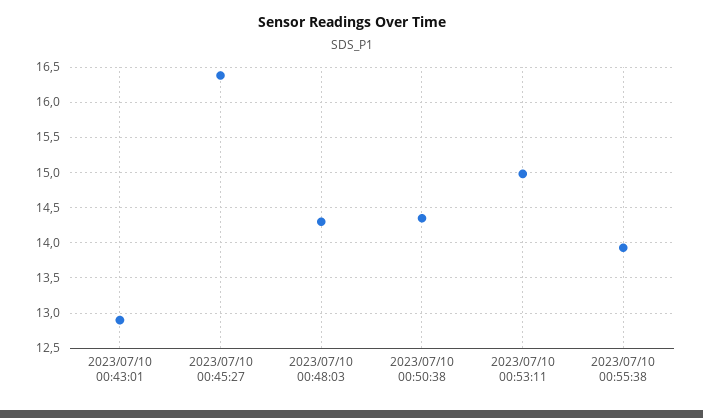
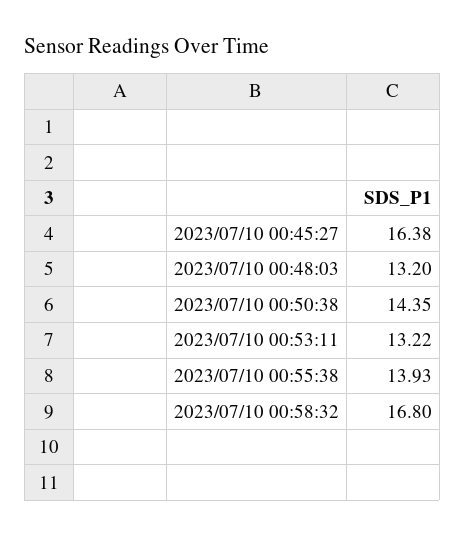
2023/07/10 00:43:01: 12.9 -> none
2023/07/10 00:48:03: 14.3 -> 13.2
2023/07/10 00:53:11: 15 -> 13.22
2023/07/10 00:58:32: none -> 16.8

